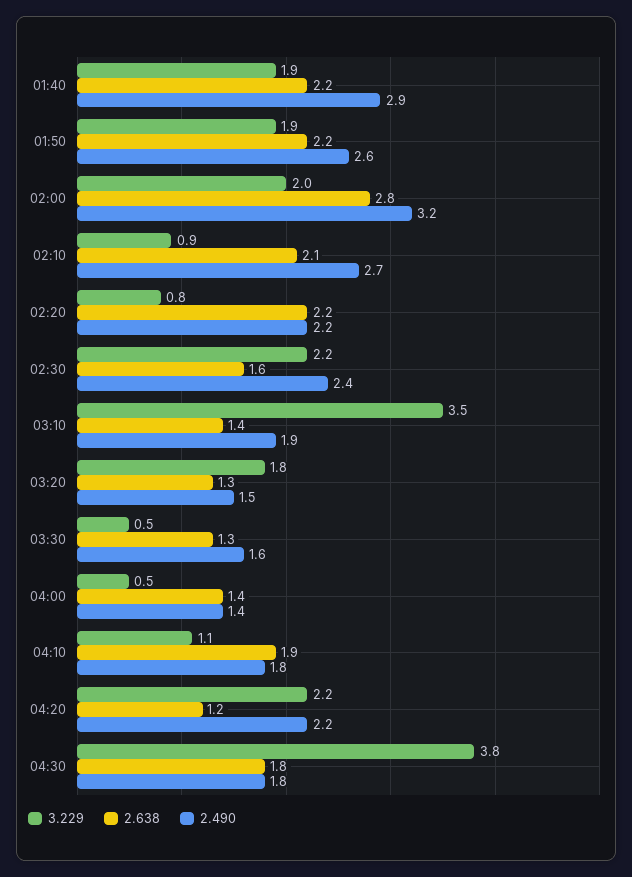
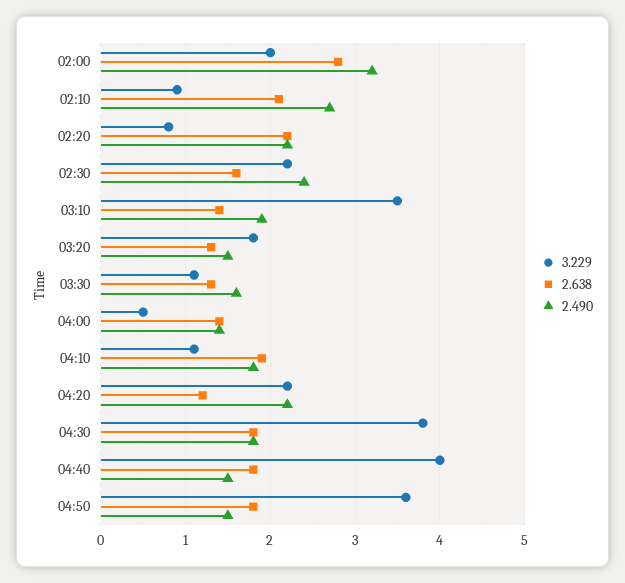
3.229, 01:40: 1.9 -> none
2.638, 01:40: 2.2 -> none
2.490, 01:40: 2.9 -> none
3.229, 01:50: 1.9 -> none
2.638, 01:50: 2.2 -> none
2.490, 01:50: 2.6 -> none
3.229, 03:30: 0.5 -> 1.1
3.229, 04:40: none -> 4
2.638, 04:40: none -> 1.8
2.490, 04:40: none -> 1.5
3.229, 04:50: none -> 3.6
2.638, 04:50: none -> 1.8
2.490, 04:50: none -> 1.5

